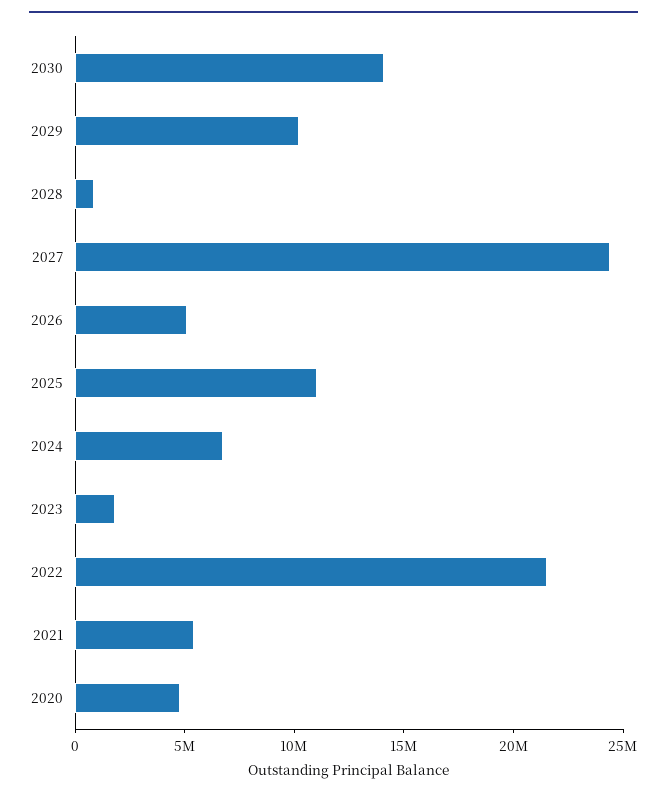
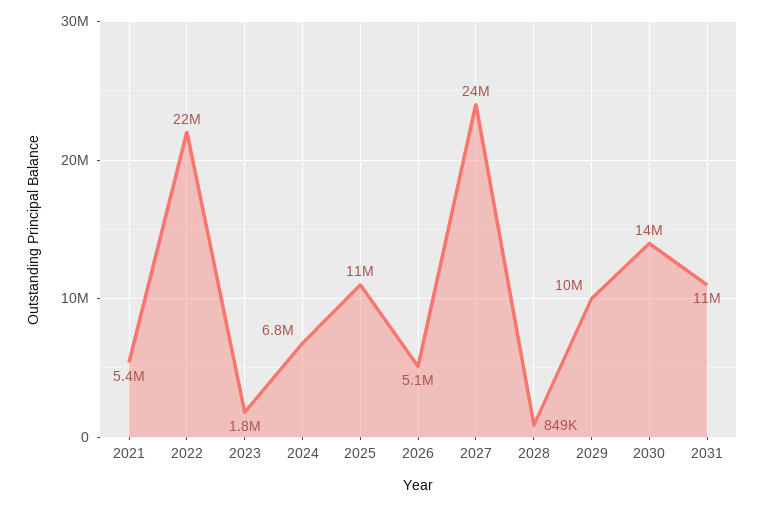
2020: 5000000 -> none
2031: none -> 11000000

